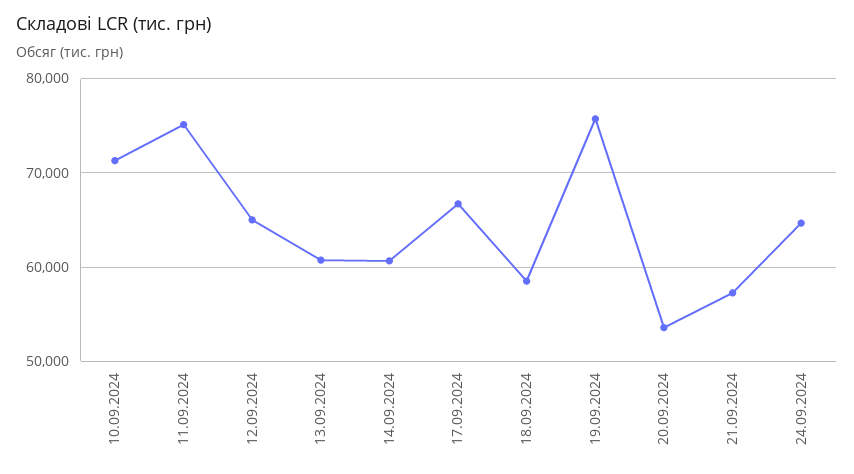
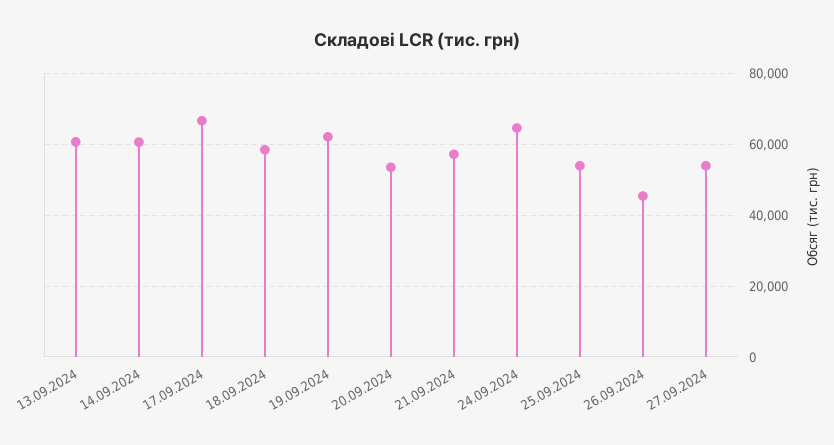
10.09.2024: 71000 -> none
11.09.2024: 75000 -> none
12.09.2024: 65000 -> none
19.09.2024: 76000 -> 62000
25.09.2024: none -> 54000
26.09.2024: none -> 46000
27.09.2024: none -> 54000

